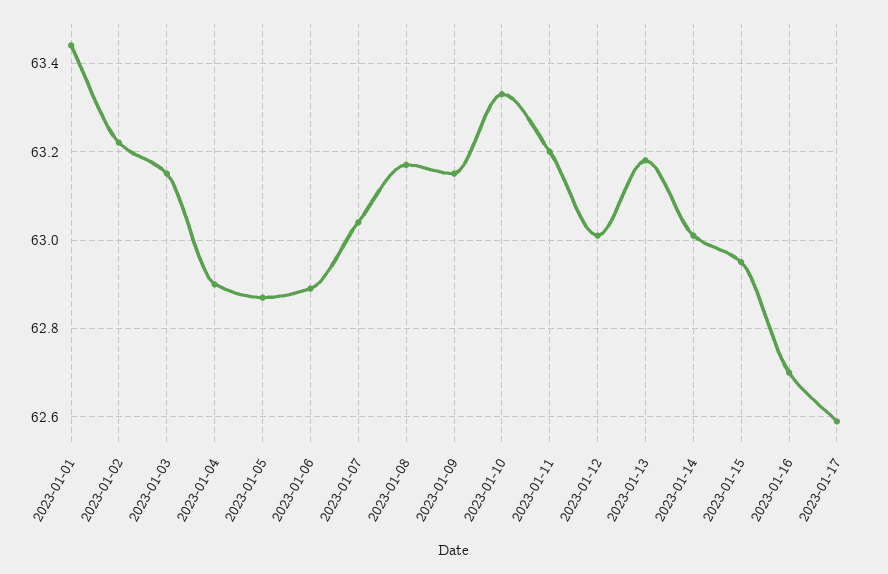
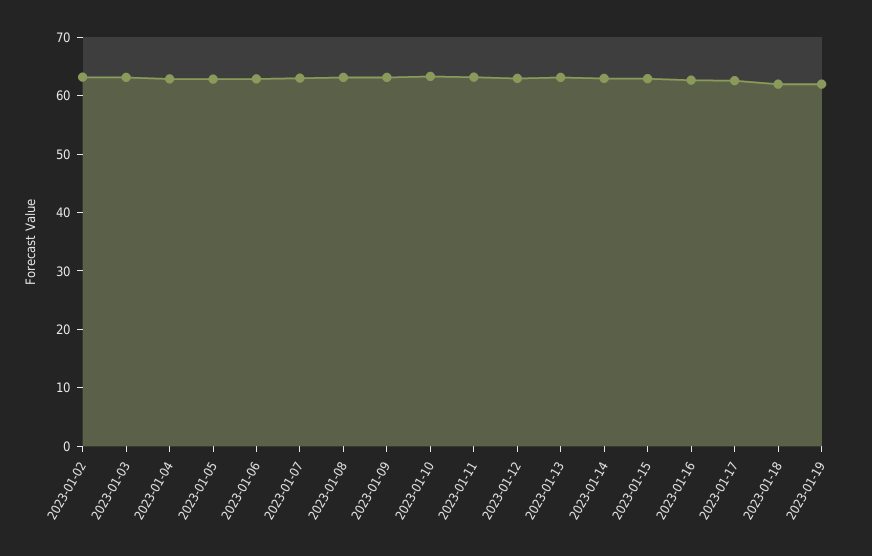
2023-01-01: 63.45 -> none
2023-01-18: none -> 62
2023-01-19: none -> 62

